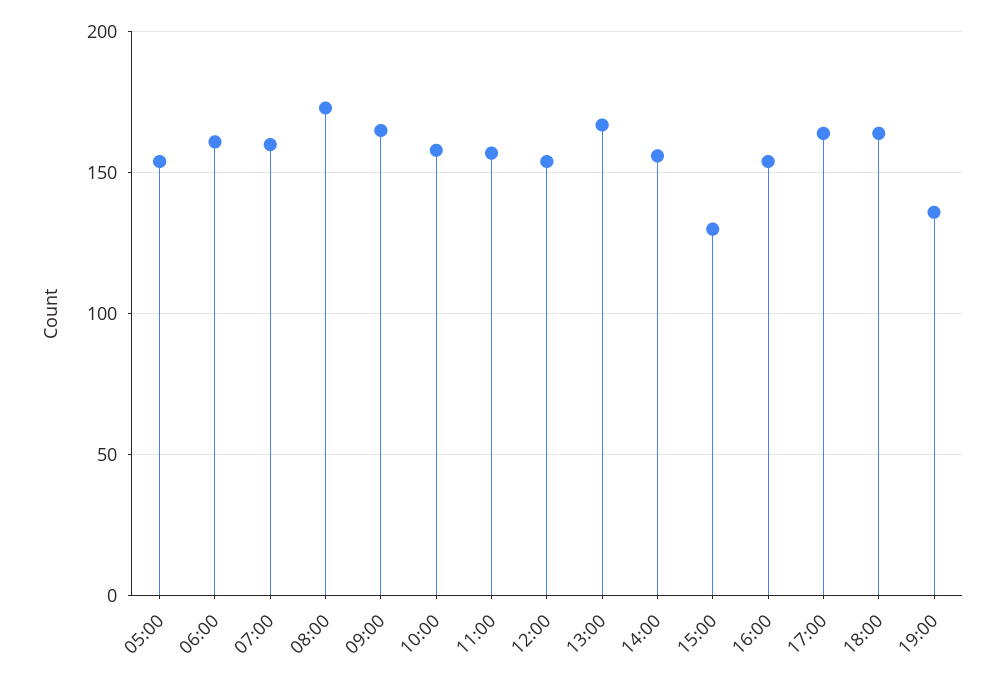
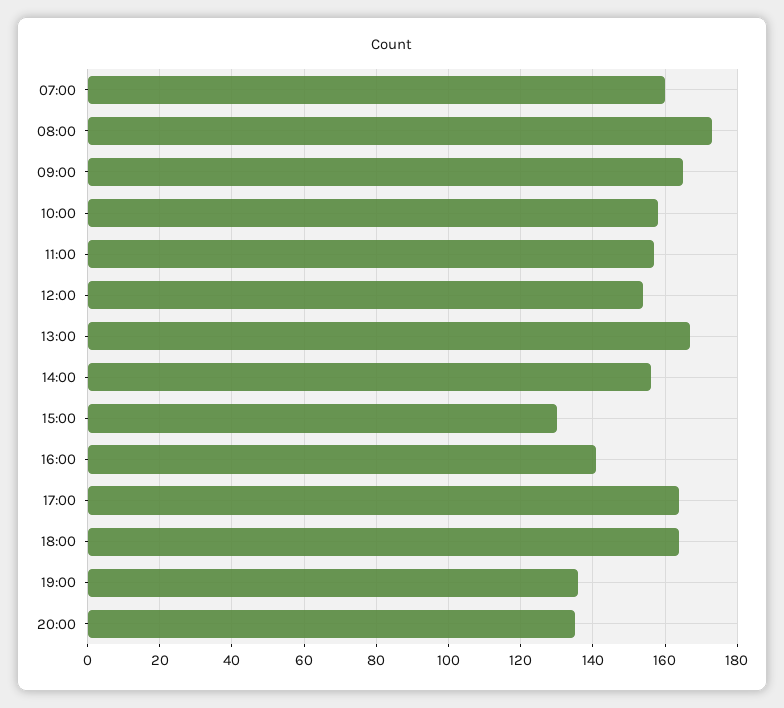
05:00: 155 -> none
06:00: 160 -> none
16:00: 155 -> 140
20:00: none -> 135

